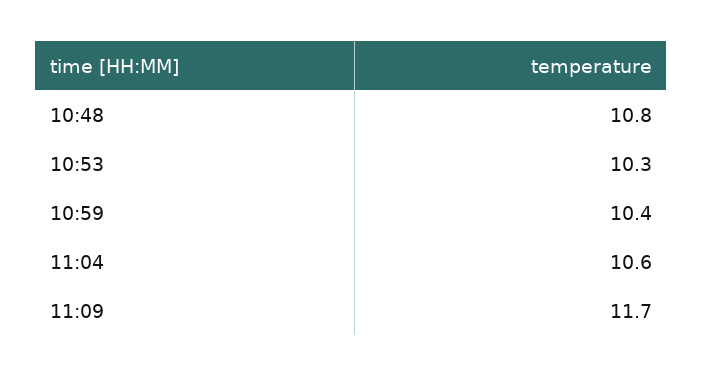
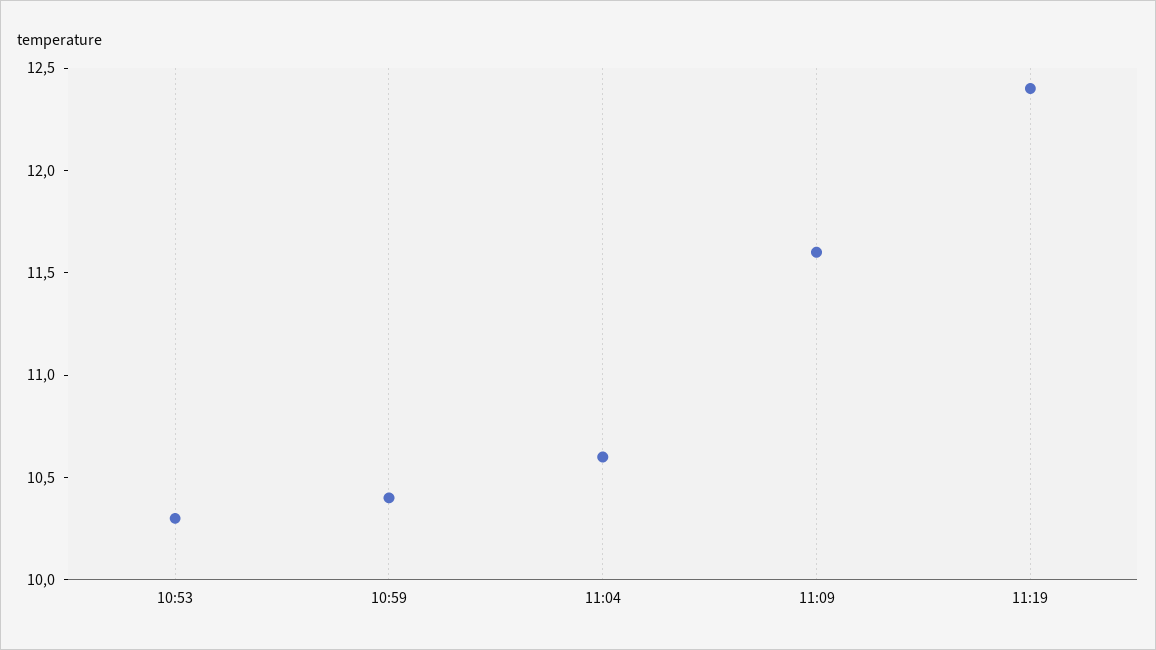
10:48: 10.8 -> none
11:09: 11.7 -> 11.6
11:19: none -> 12.4

